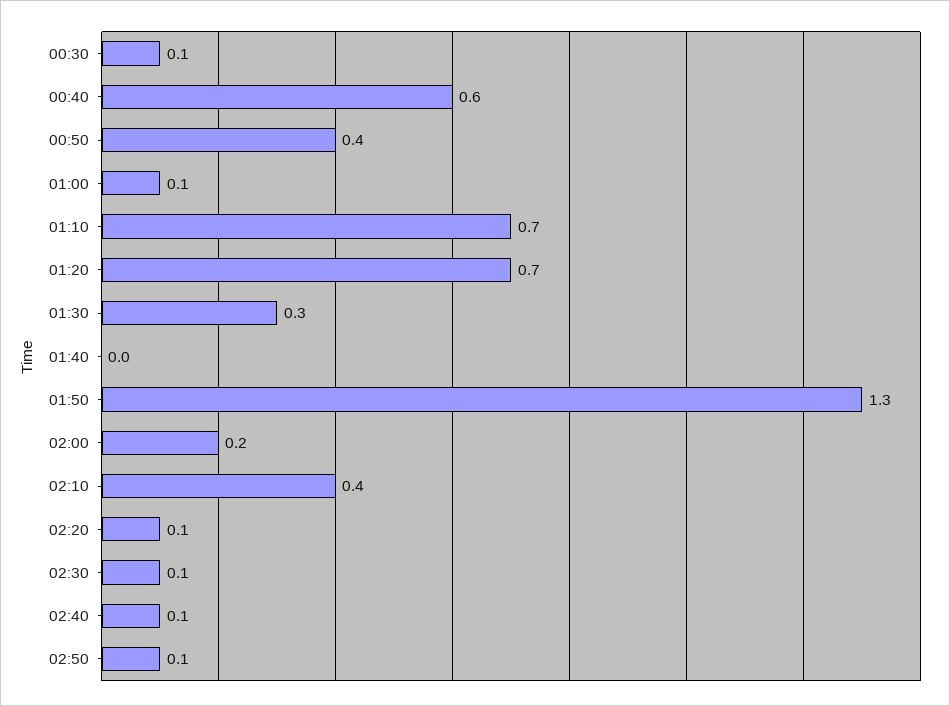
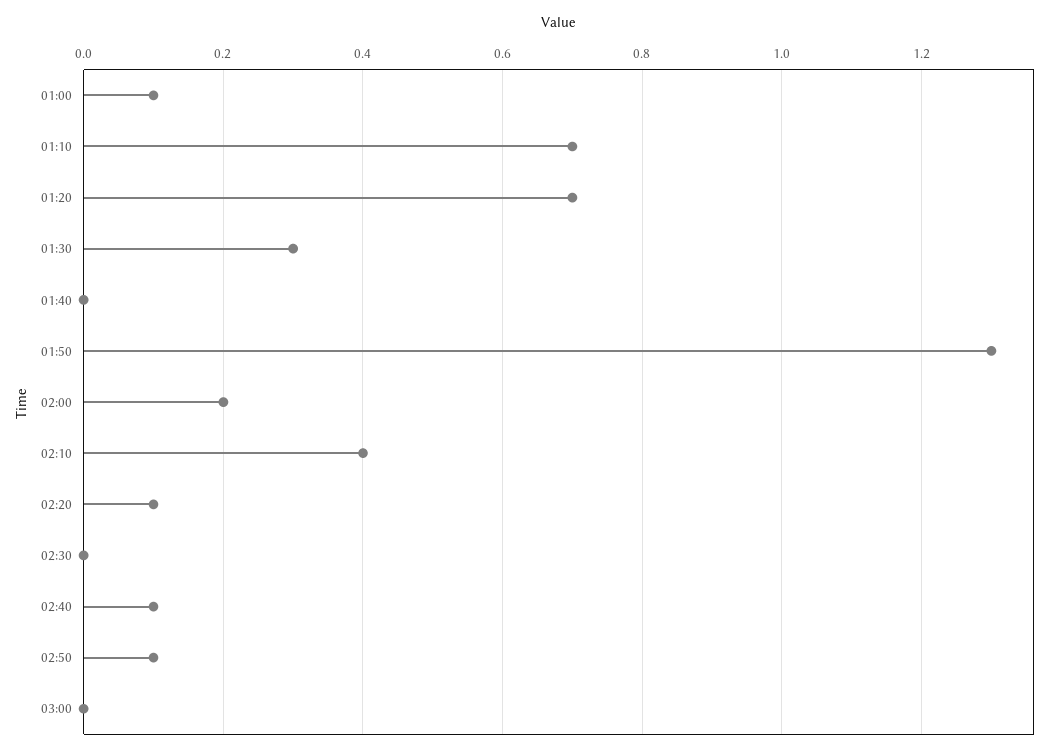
00:30: 0.1 -> none
00:40: 0.6 -> none
00:50: 0.4 -> none
02:30: 0.1 -> 0
03:00: none -> 0

